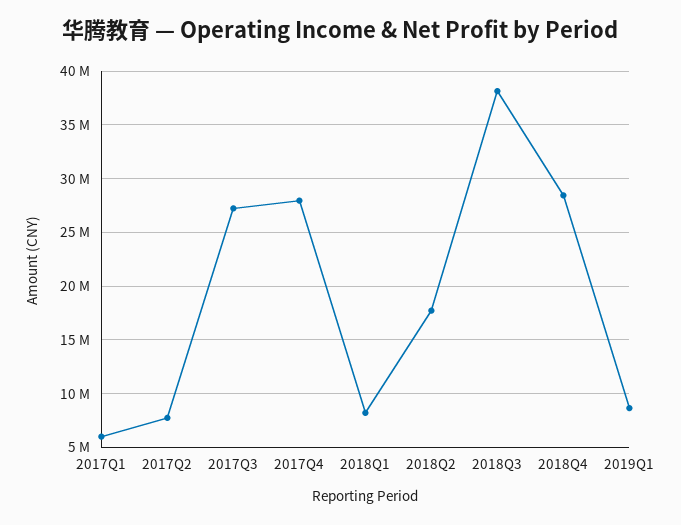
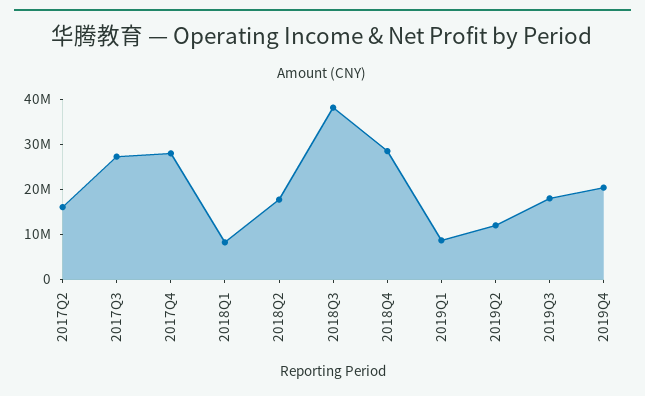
2017Q1: 6000000 -> none
2017Q2: 8000000 -> 16000000
2019Q2: none -> 12000000
2019Q3: none -> 18000000
2019Q4: none -> 20000000

